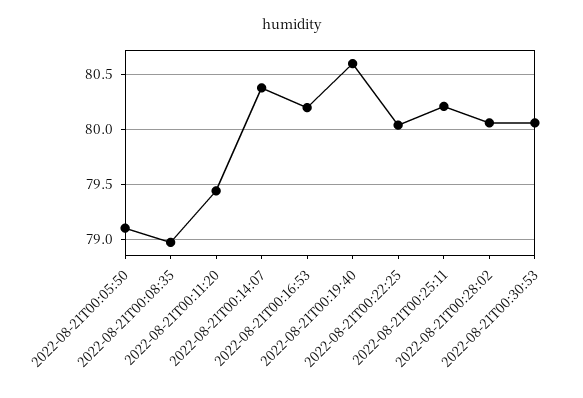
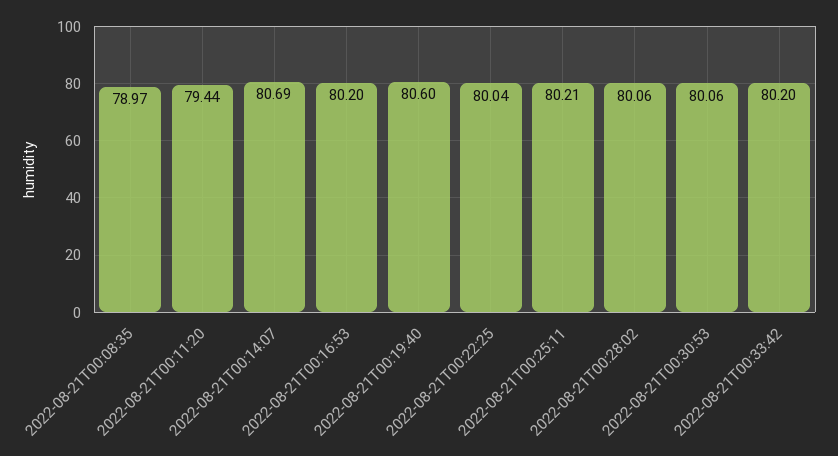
2022-08-21T00:05:50: 79.1 -> none
2022-08-21T00:14:07: 80.4 -> 80.69
2022-08-21T00:33:42: none -> 80.2

